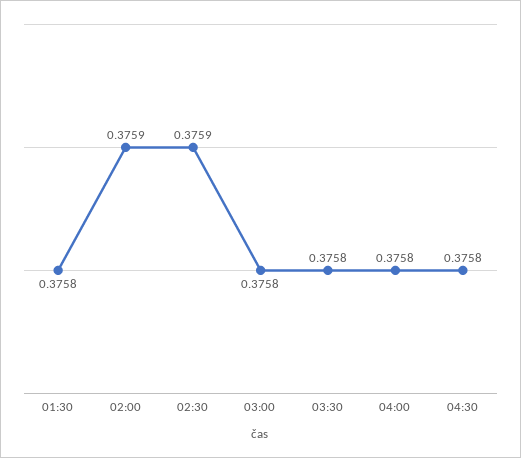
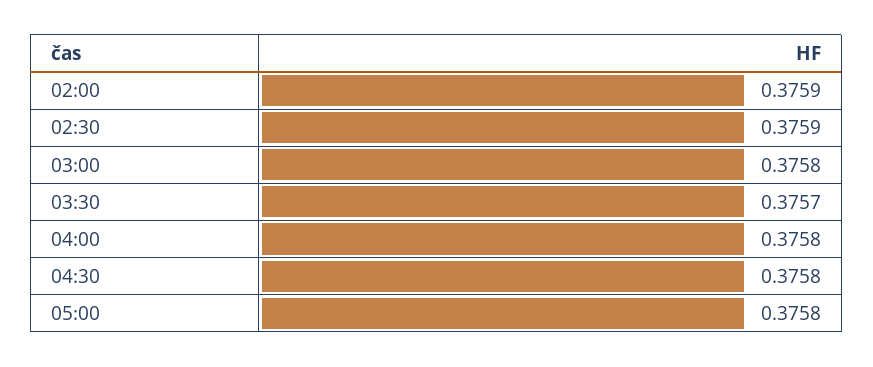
01:30: 0.3758 -> none
03:30: 0.3758 -> 0.3757
05:00: none -> 0.3758

